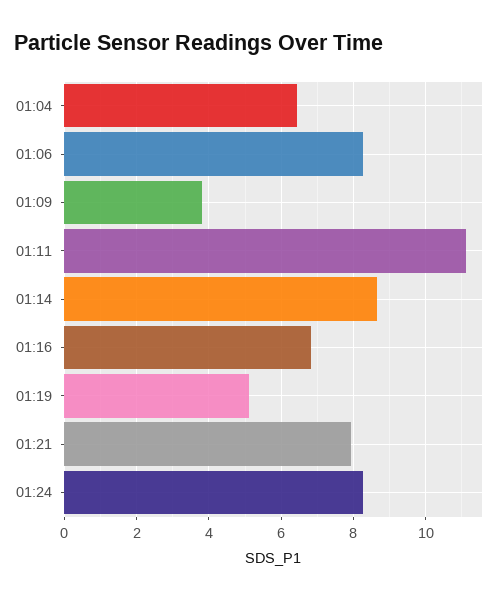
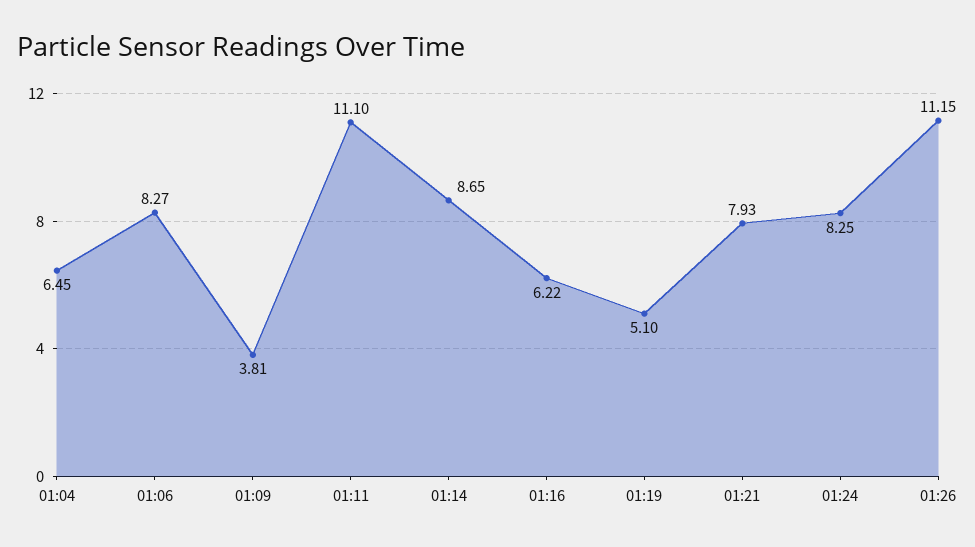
01:16: 6.8 -> 6.22
01:26: none -> 11.15

